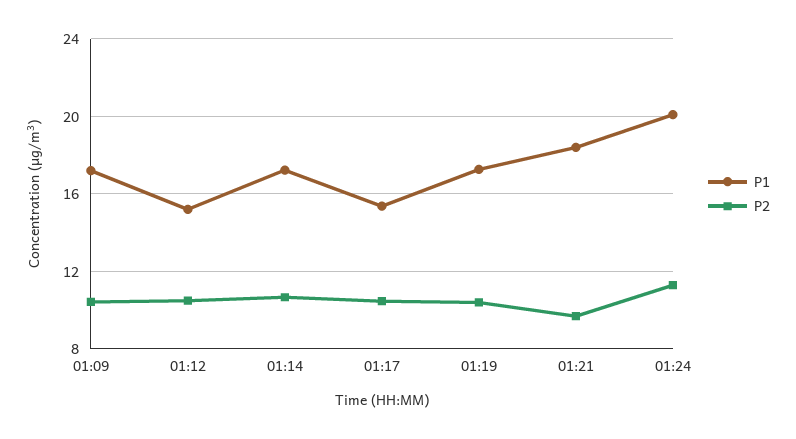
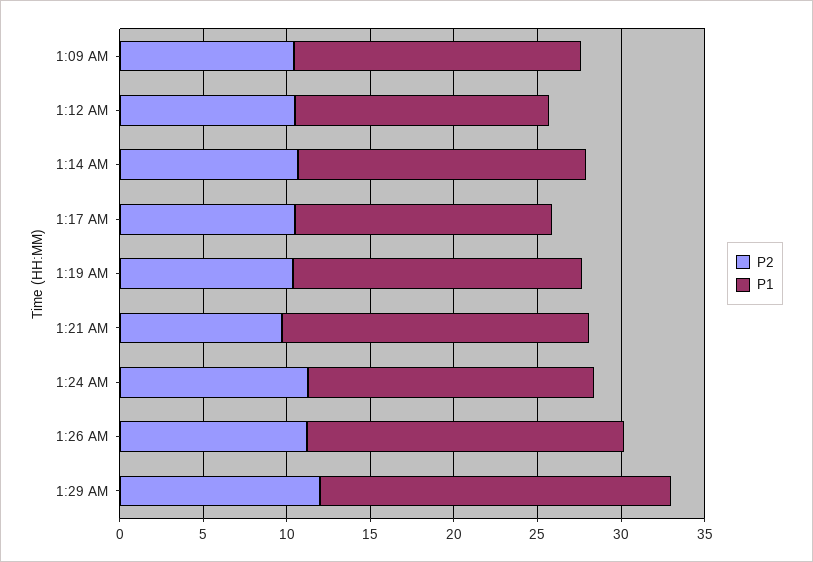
P1, 01:24: 20 -> 17
P2, 1:26 AM: none -> 11
P1, 1:26 AM: none -> 19
P2, 1:29 AM: none -> 12
P1, 1:29 AM: none -> 21

